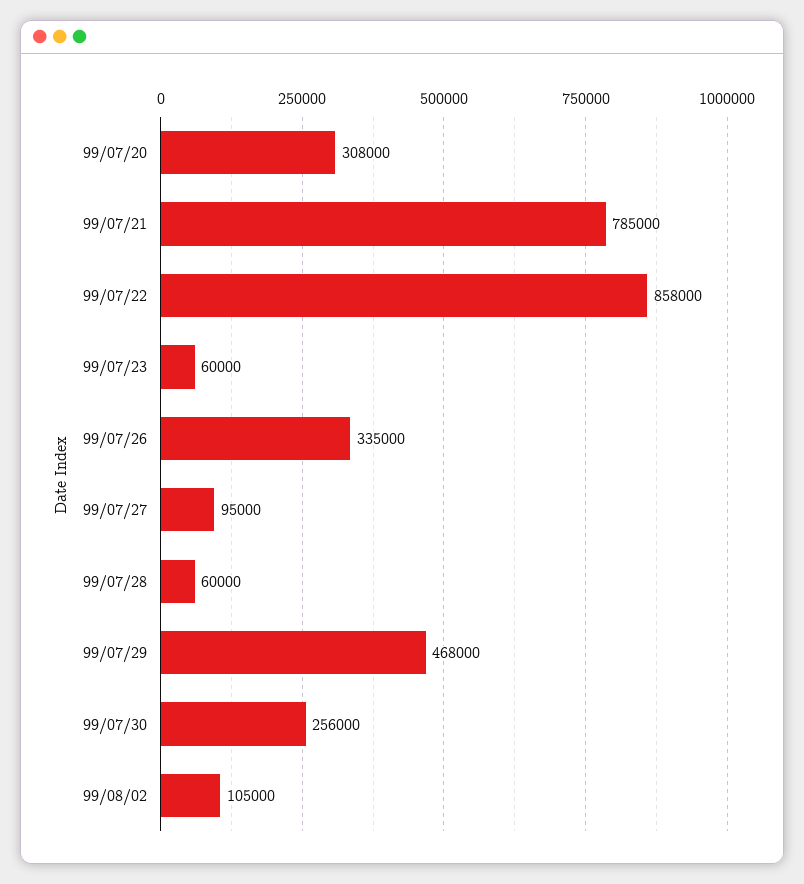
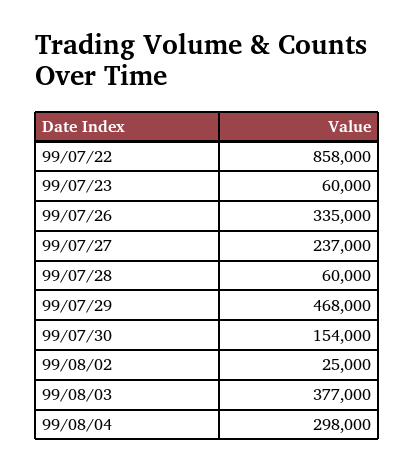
99/07/20: 308000 -> none
99/07/21: 785000 -> none
99/07/27: 95000 -> 237000
99/07/30: 256000 -> 154000
99/08/02: 105000 -> 25000
99/08/03: none -> 377000
99/08/04: none -> 298000

